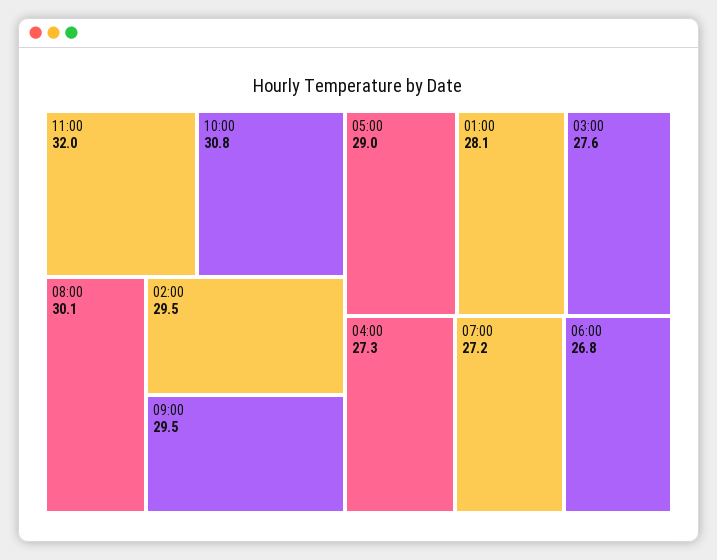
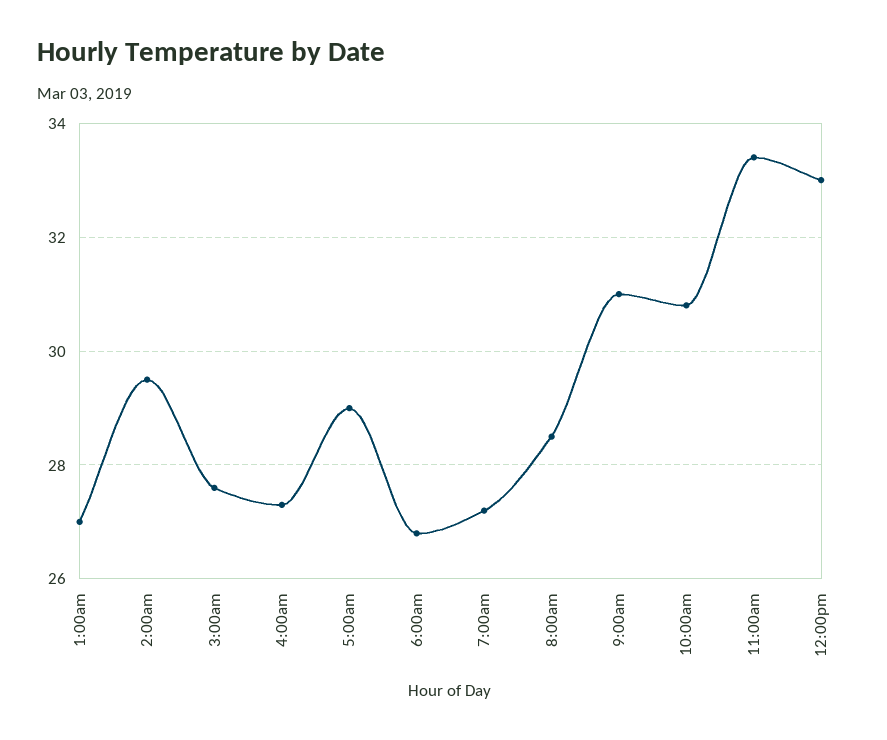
11:00: 32 -> 33.5
08:00: 30.1 -> 28.5
09:00: 29.5 -> 31
01:00: 28.1 -> 27
12:00pm: none -> 33

